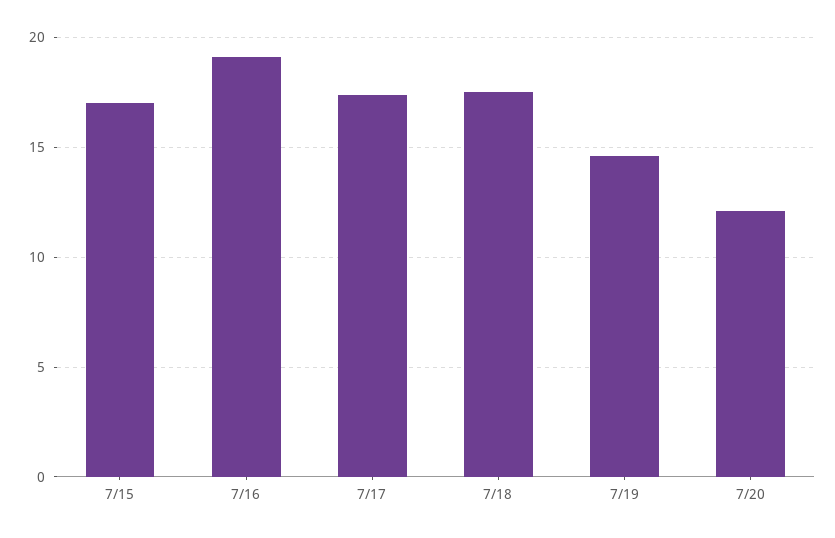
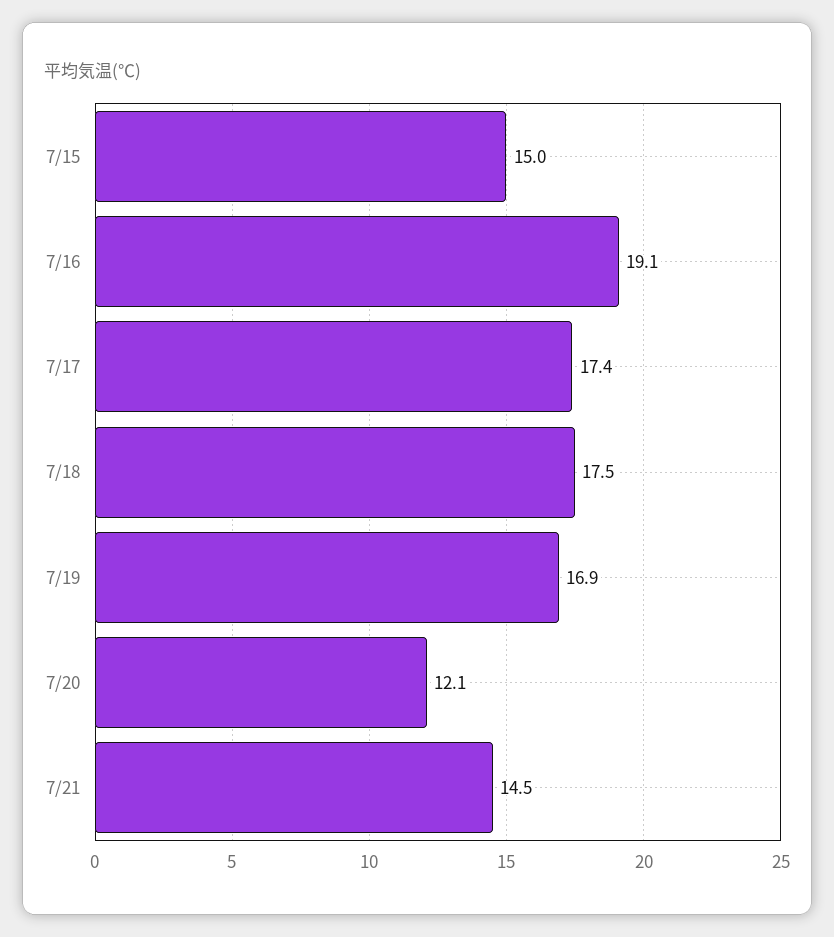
7/15: 17 -> 15
7/19: 14.5 -> 16.9
7/21: none -> 14.5

